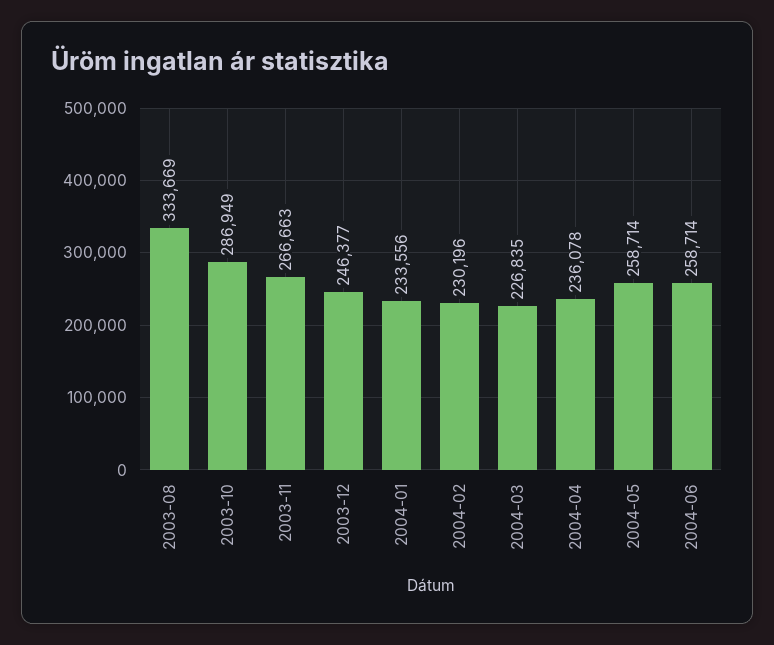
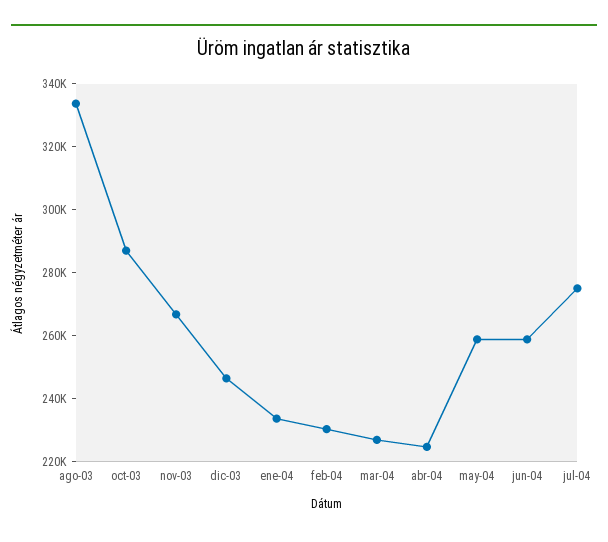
2004-04: 236078 -> 225000
jul-04: none -> 275000

